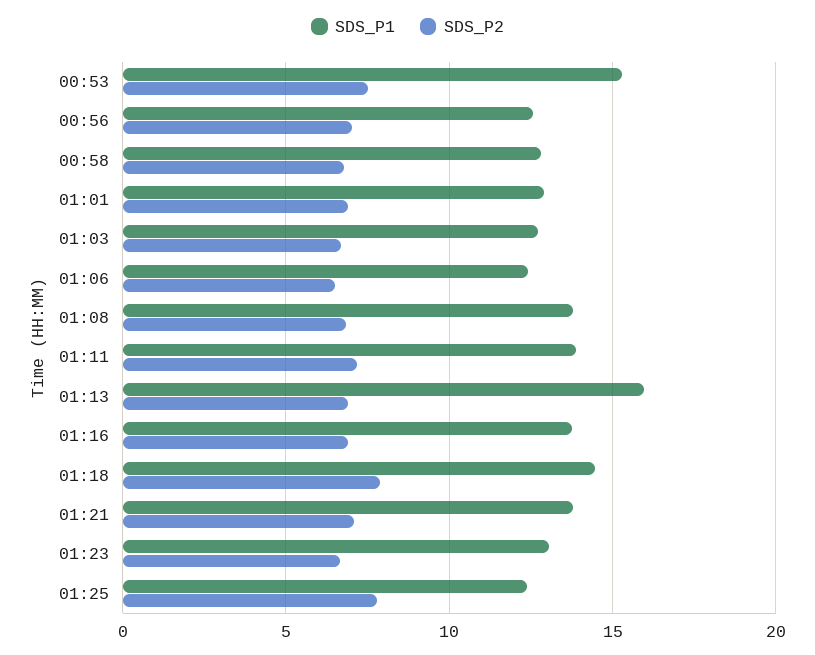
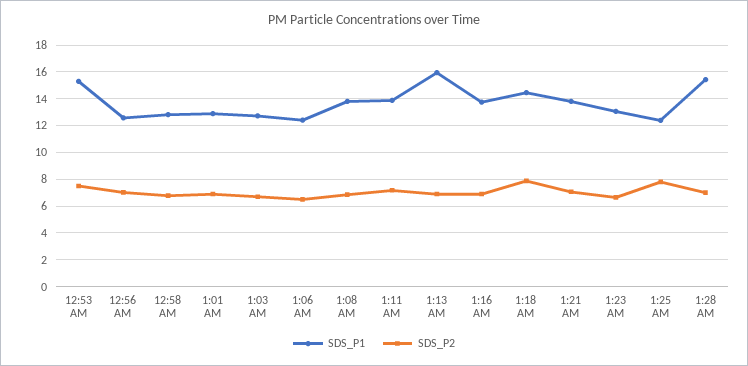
SDS_P1, 1:28 AM: none -> 15.5
SDS_P2, 1:28 AM: none -> 7

